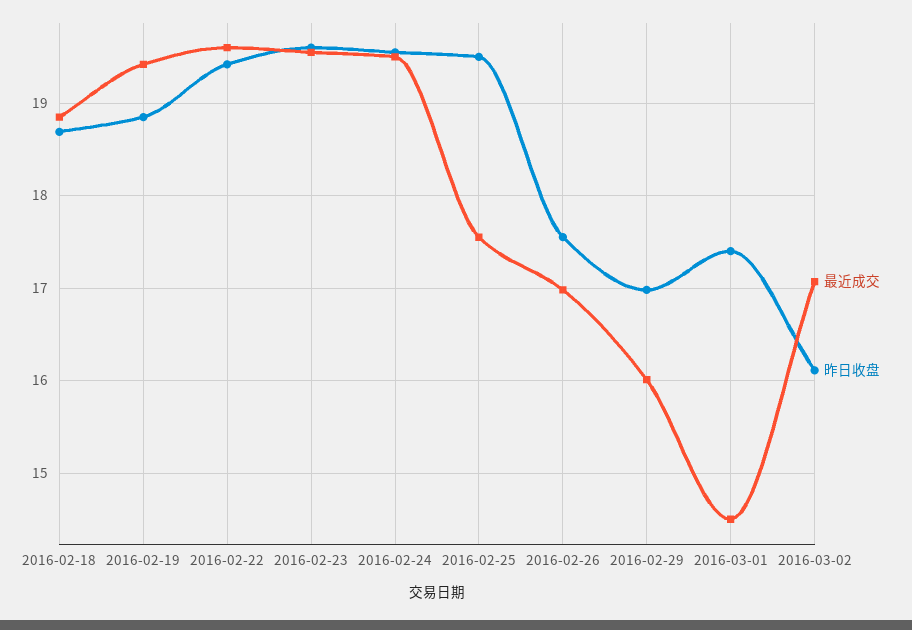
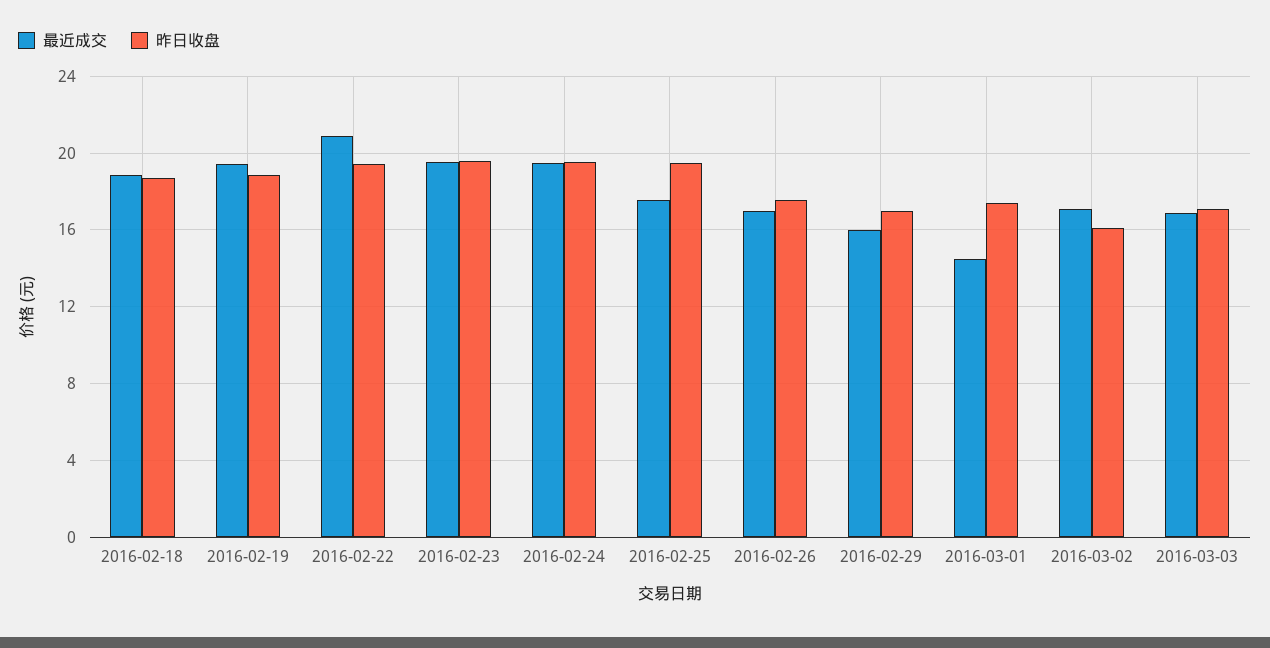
最近成交, 2016-02-22: 19.6 -> 21
最近成交, 2016-03-03: none -> 17
昨日收盘, 2016-03-03: none -> 17

